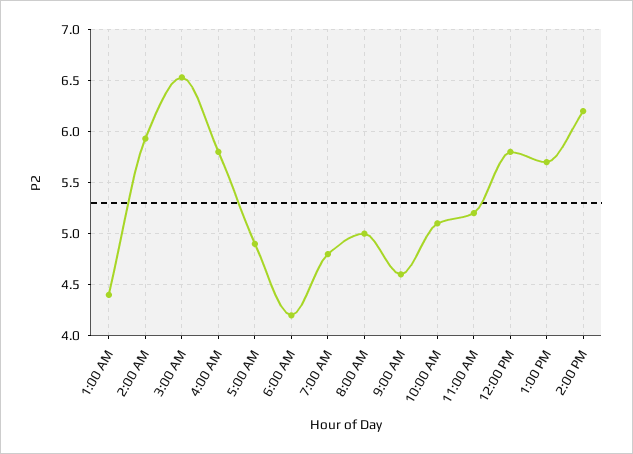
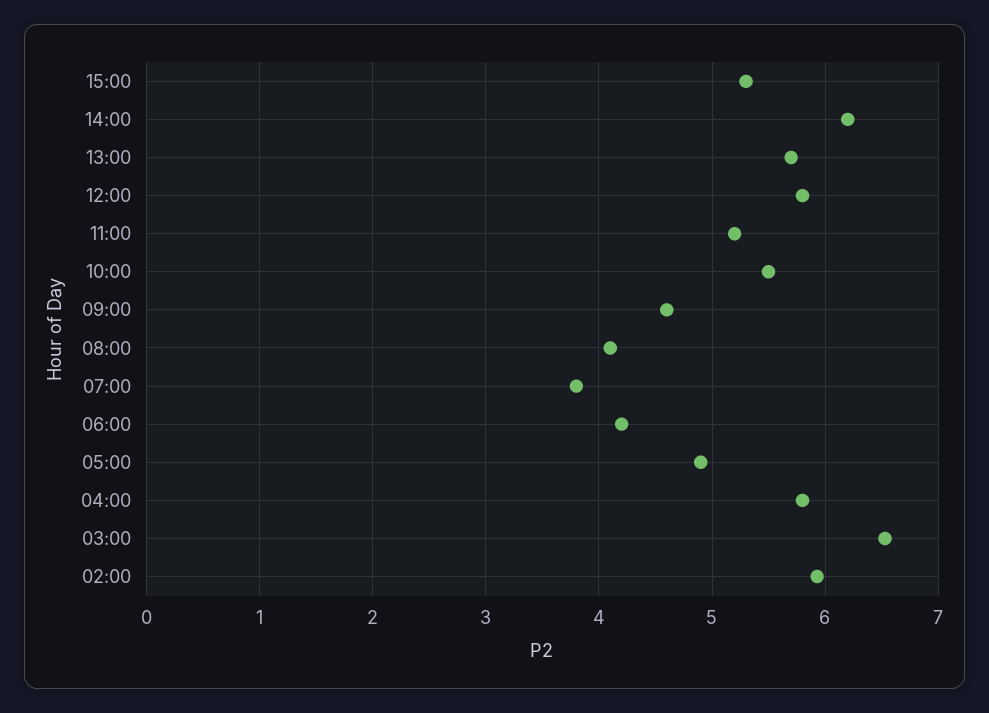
1:00 AM: 4.4 -> none
7:00 AM: 4.8 -> 3.8
8:00 AM: 5 -> 4.1
10:00 AM: 5.1 -> 5.5
15:00: none -> 5.3

